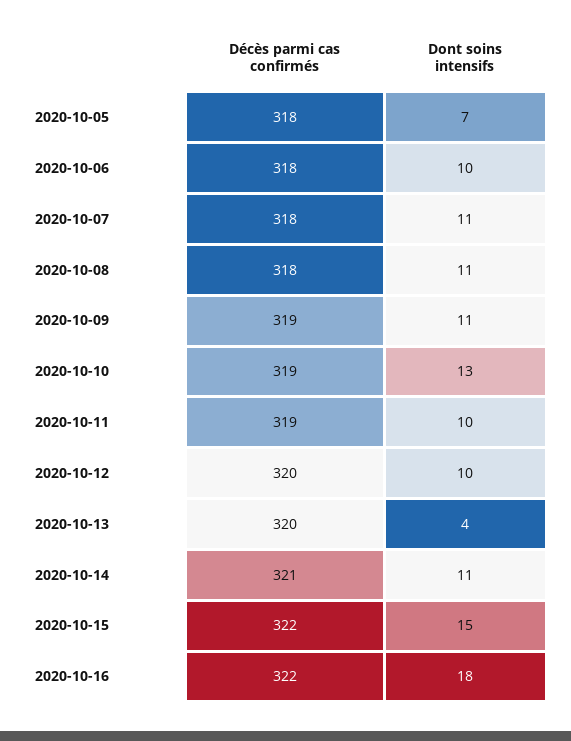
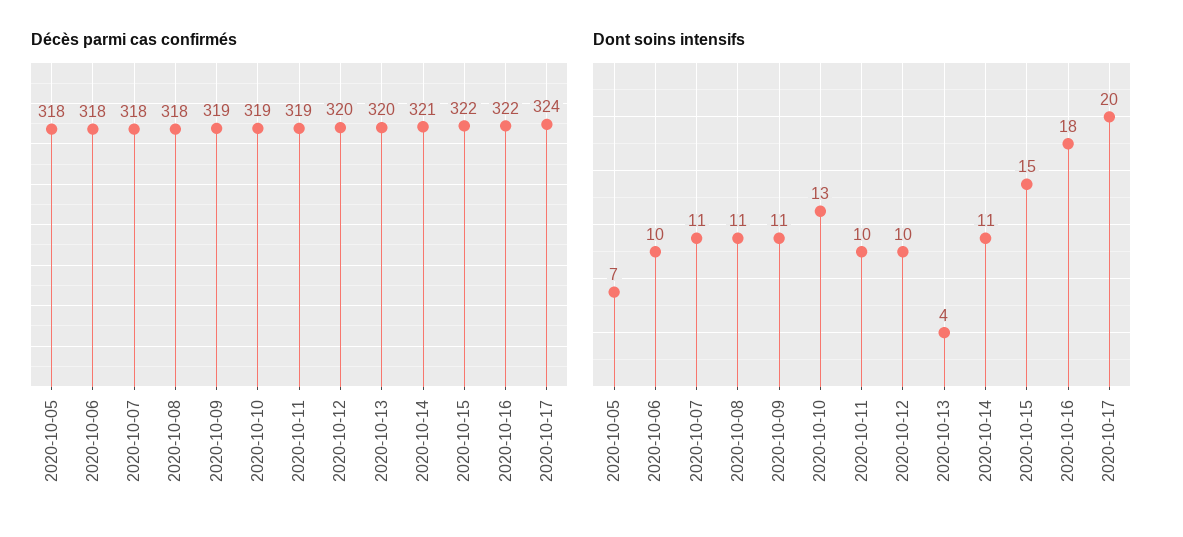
Décès parmi cas confirmés, 2020-10-17: none -> 324
Dont soins intensifs, 2020-10-17: none -> 20

